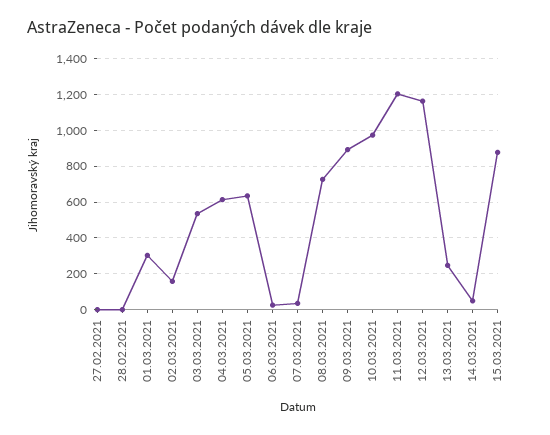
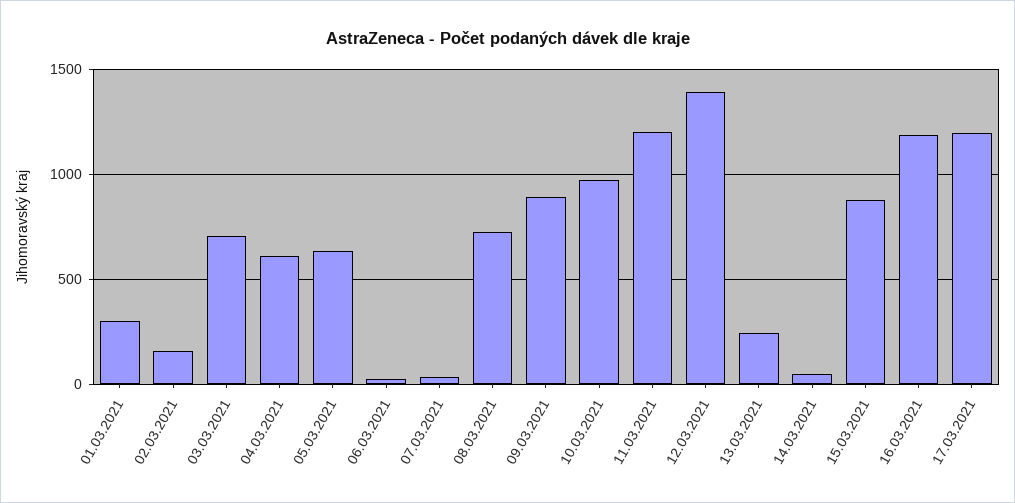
27.02.2021: 0 -> none
28.02.2021: 0 -> none
03.03.2021: 550 -> 700
12.03.2021: 1150 -> 1400
16.03.2021: none -> 1200
17.03.2021: none -> 1200

